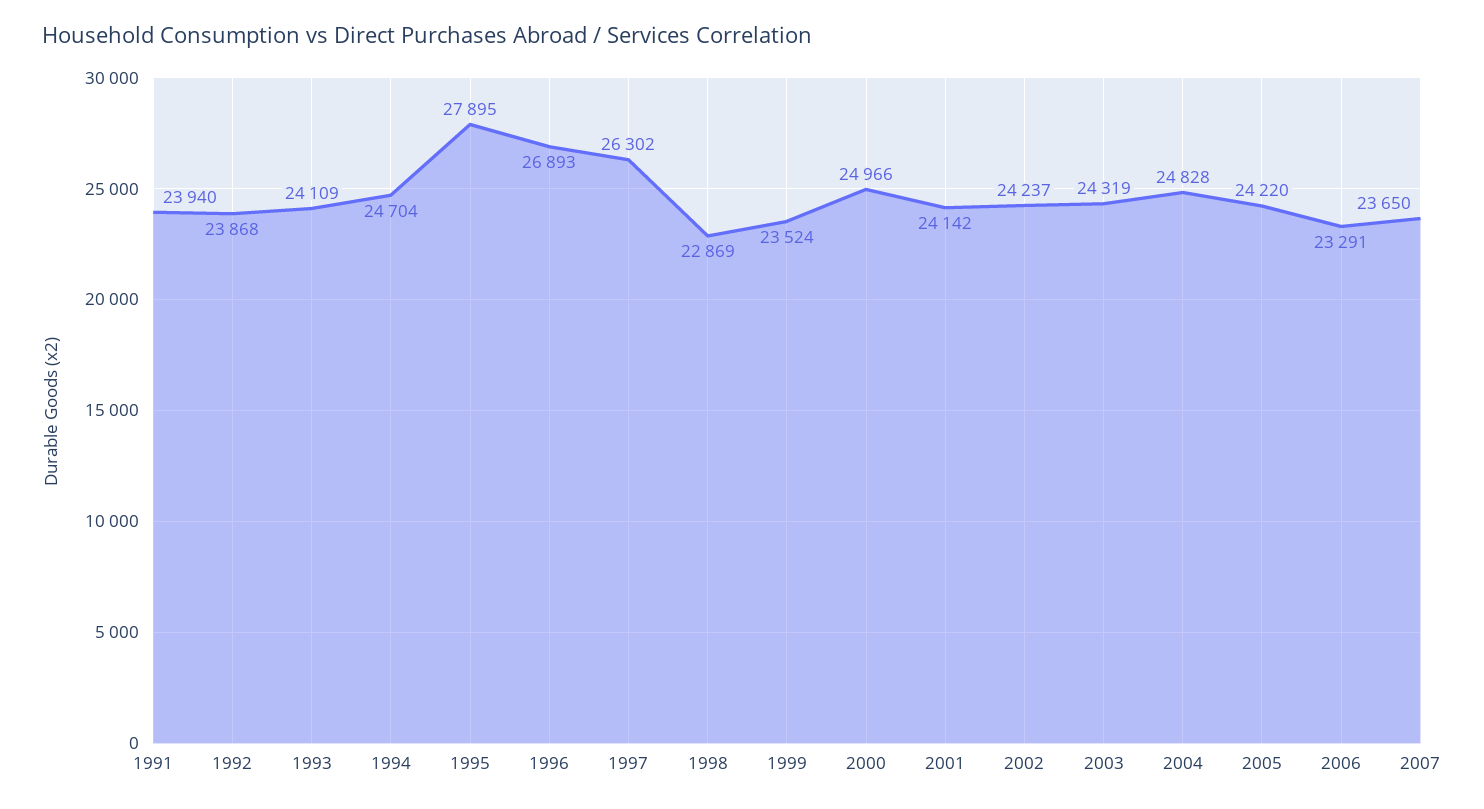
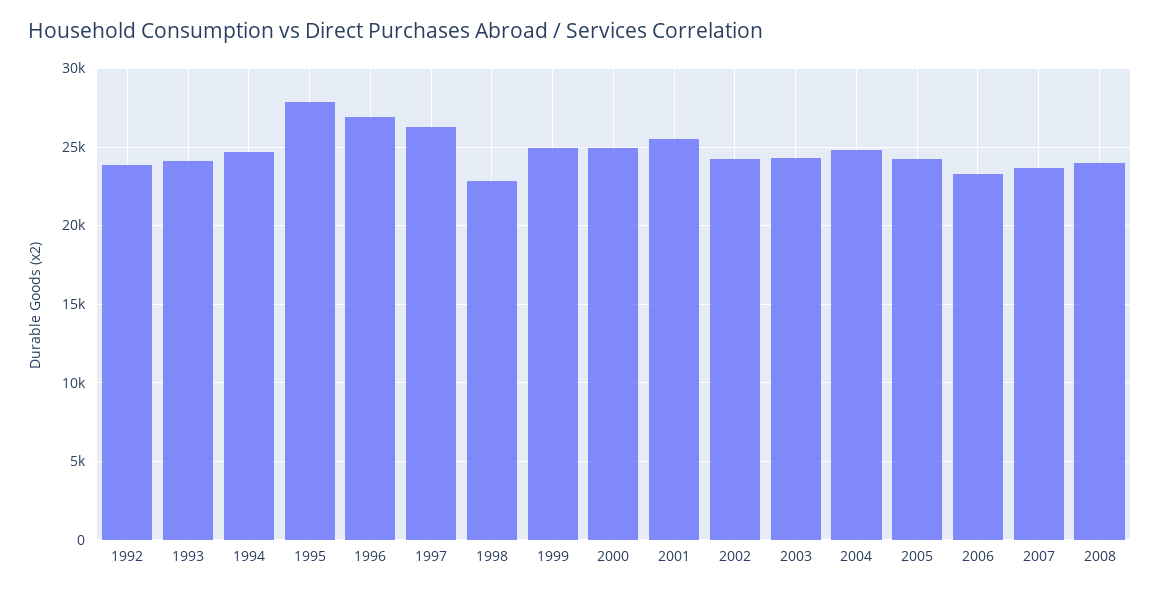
1991: 23940 -> none
1999: 23524 -> 25000
2001: 24142 -> 25500
2008: none -> 24000

